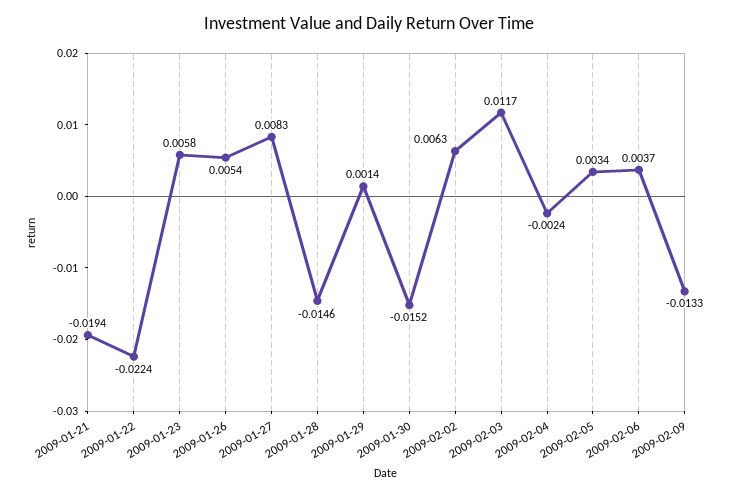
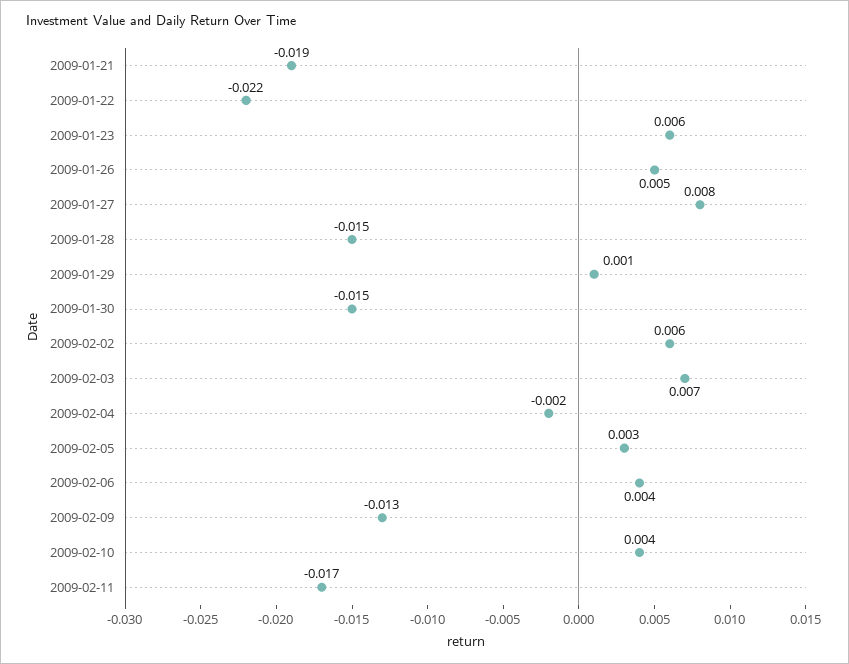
2009-02-03: 0.0117 -> 0.007
2009-02-10: none -> 0.004
2009-02-11: none -> -0.017

